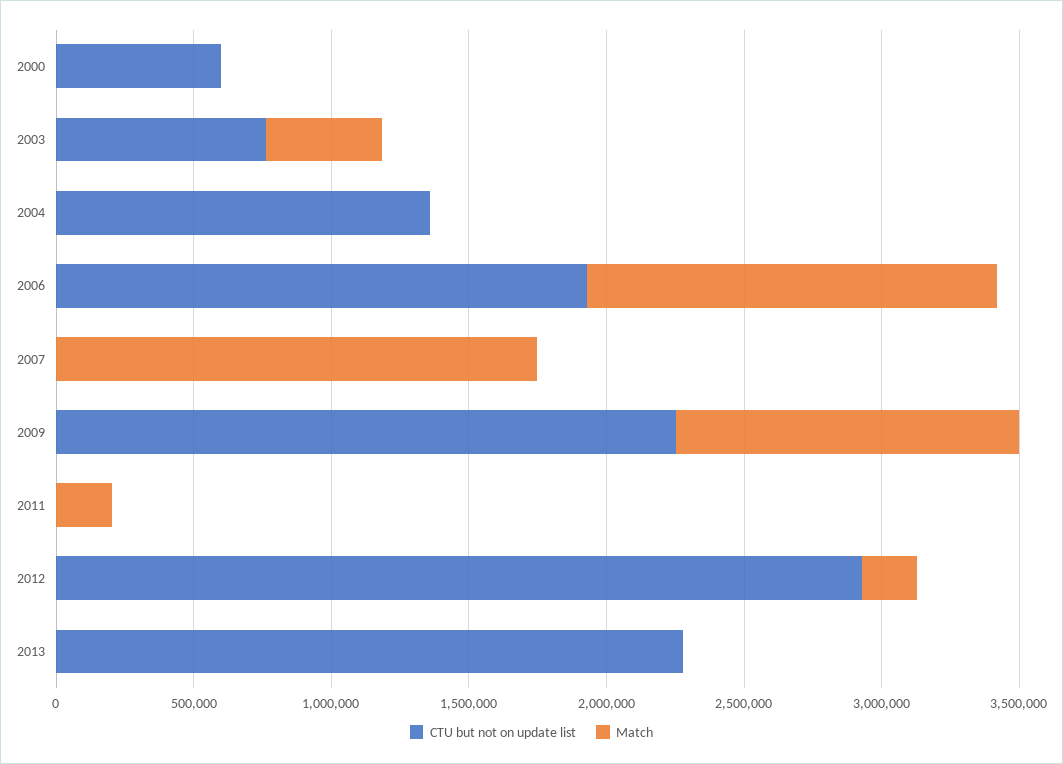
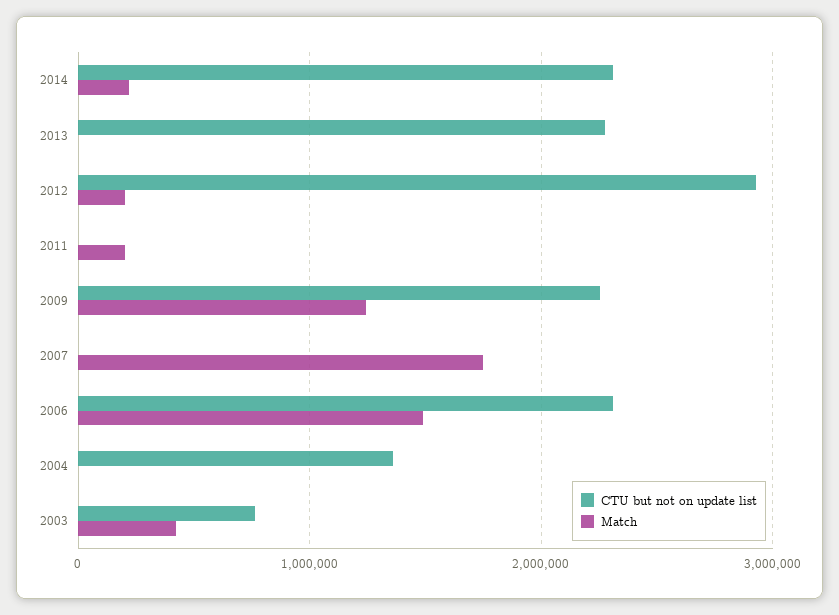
CTU but not on update list, 2000: 600000 -> none
Match, 2000: 0 -> none
CTU but not on update list, 2006: 1900000 -> 2300000
CTU but not on update list, 2014: none -> 2300000
Match, 2014: none -> 200000

